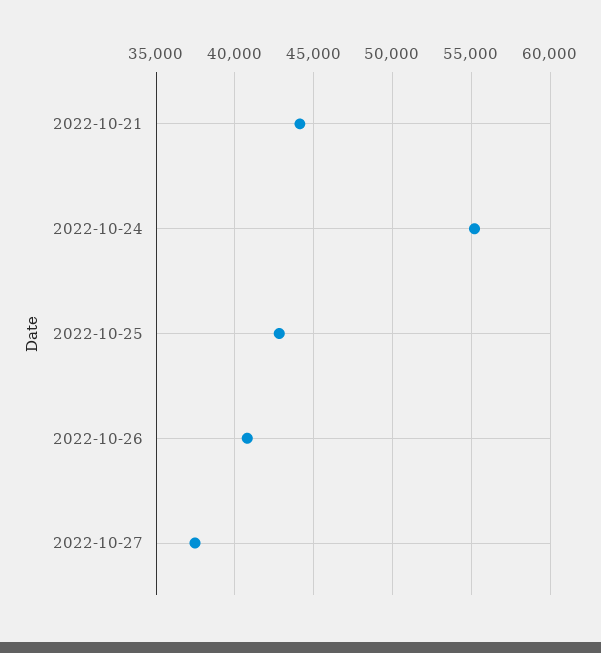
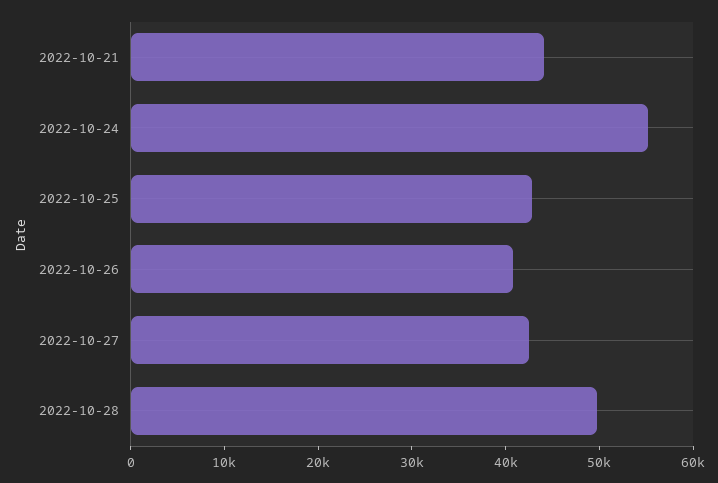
2022-10-27: 37500 -> 42000
2022-10-28: none -> 50000

